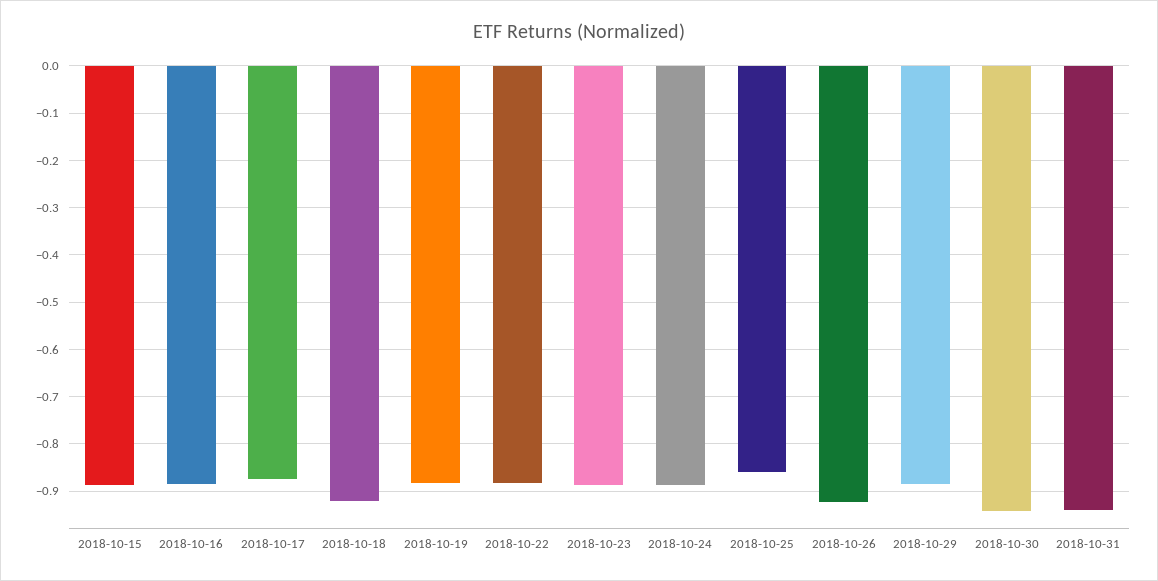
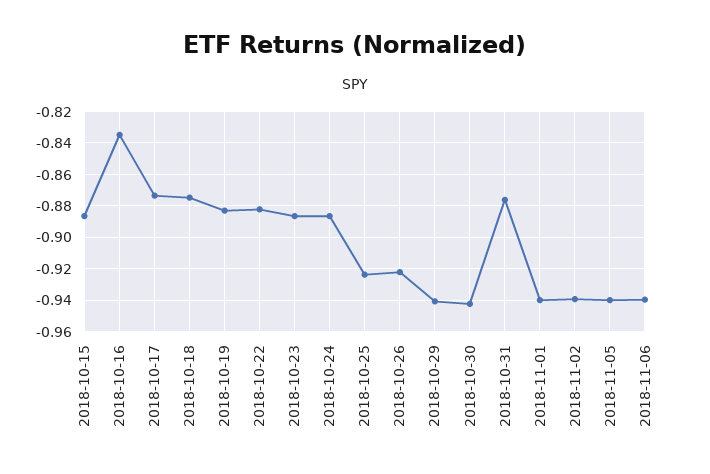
2018-10-16: -0.88 -> -0.835
2018-10-18: -0.92 -> -0.875
2018-10-25: -0.86 -> -0.925
2018-10-29: -0.88 -> -0.94
2018-10-31: -0.94 -> -0.875
2018-11-01: none -> -0.94
2018-11-02: none -> -0.94
2018-11-05: none -> -0.94
2018-11-06: none -> -0.94

